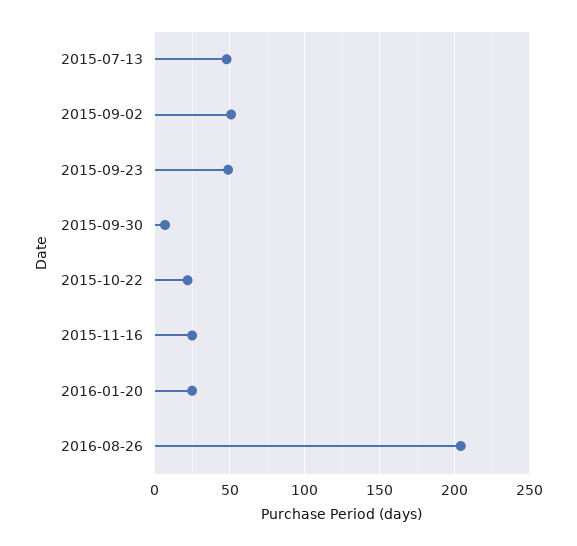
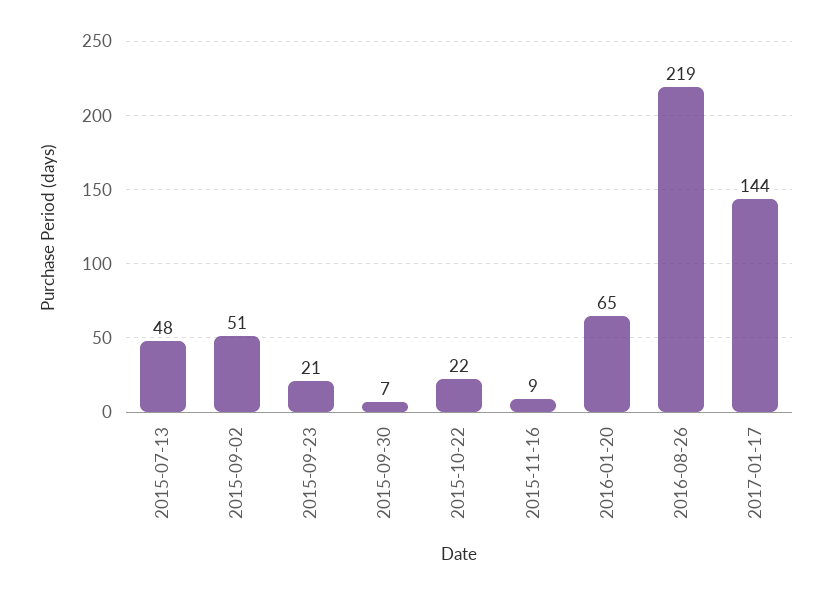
2015-09-23: 50 -> 21
2015-11-16: 25 -> 9
2016-01-20: 25 -> 65
2016-08-26: 205 -> 219
2017-01-17: none -> 144

